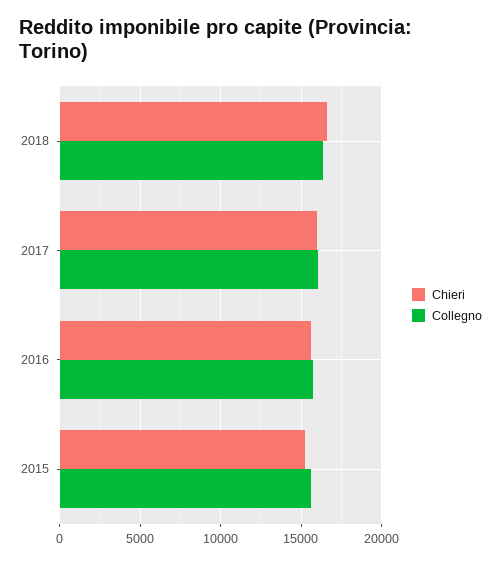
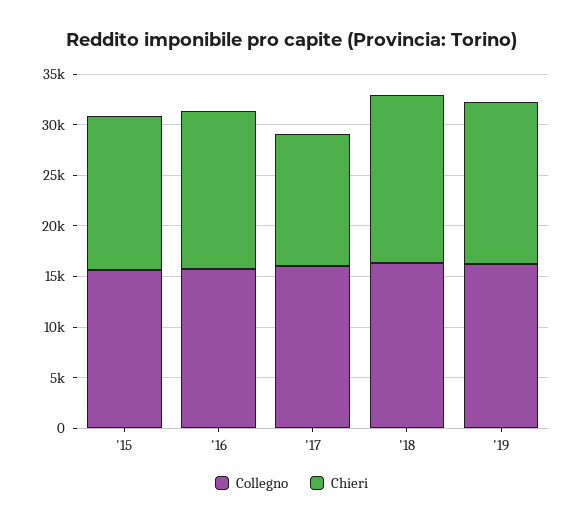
Chieri, 2017: 16000 -> 13000
Collegno, '19: none -> 16000
Chieri, '19: none -> 16000

